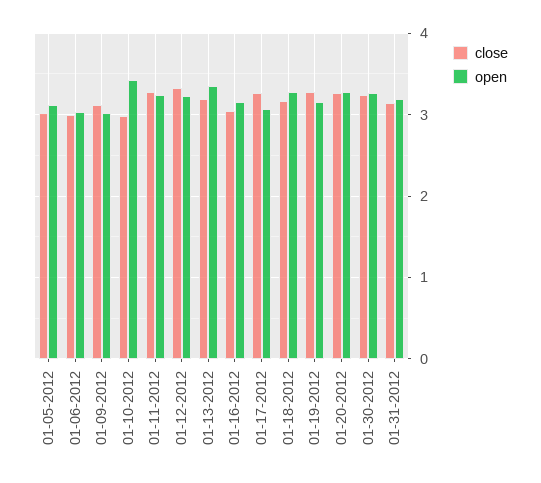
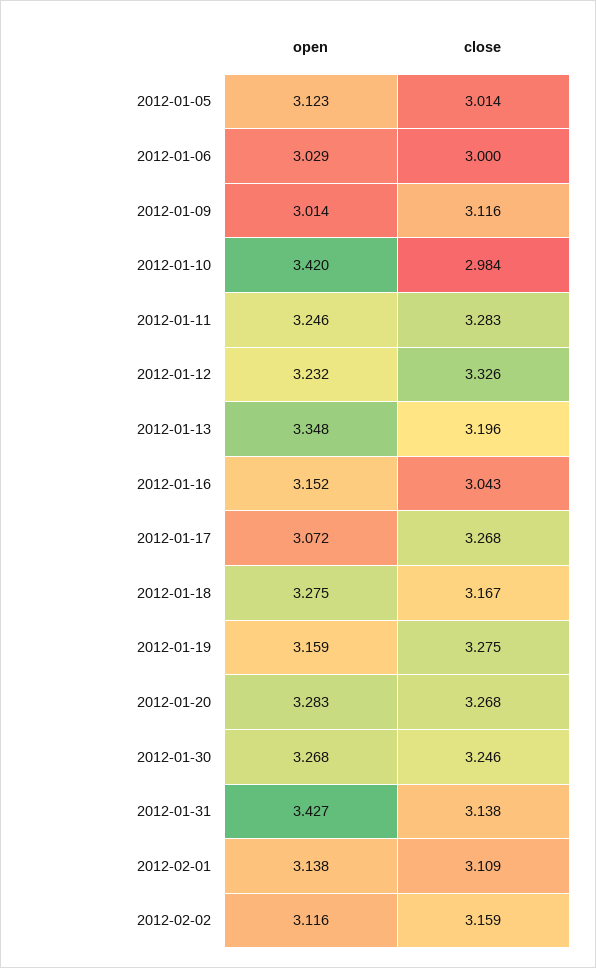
open, 01-31-2012: 3.2 -> 3.427
open, 2012-02-01: none -> 3.138
close, 2012-02-01: none -> 3.109
open, 2012-02-02: none -> 3.116
close, 2012-02-02: none -> 3.159

